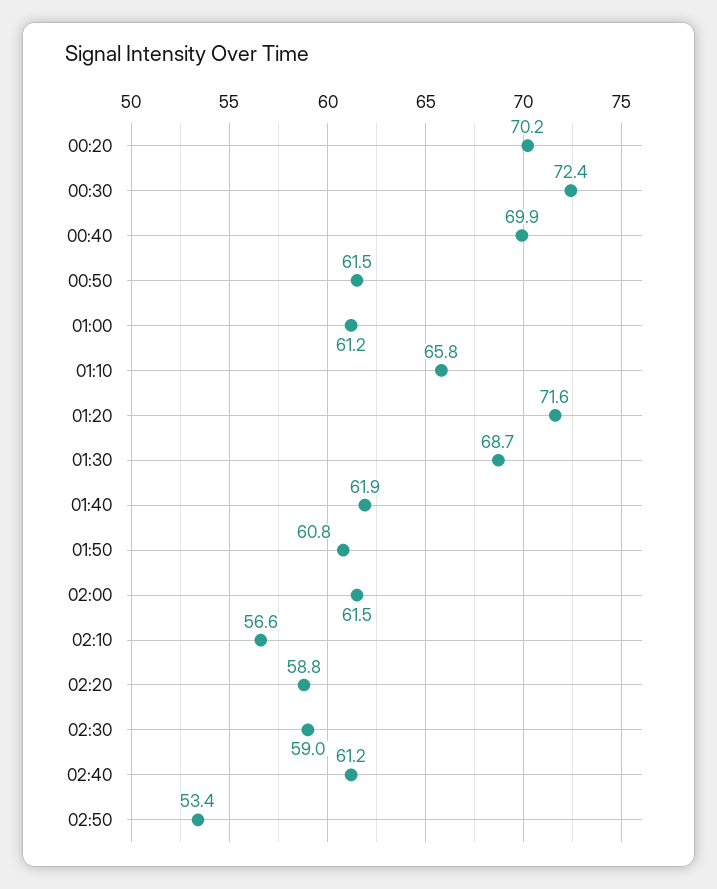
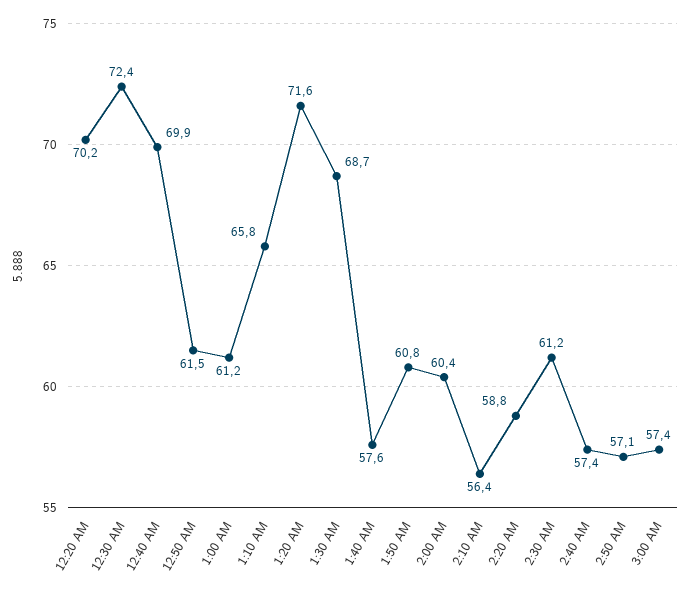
01:40: 61.9 -> 57.6
02:00: 61.5 -> 60.4
02:10: 56.6 -> 56.4
02:30: 59 -> 61.2
02:40: 61.2 -> 57.4
02:50: 53.4 -> 57.1
3:00 AM: none -> 57.4

